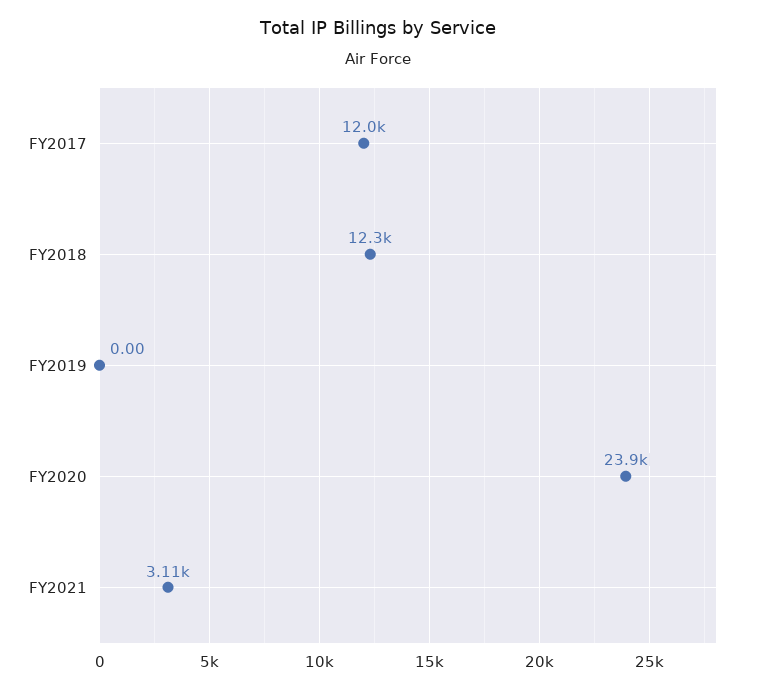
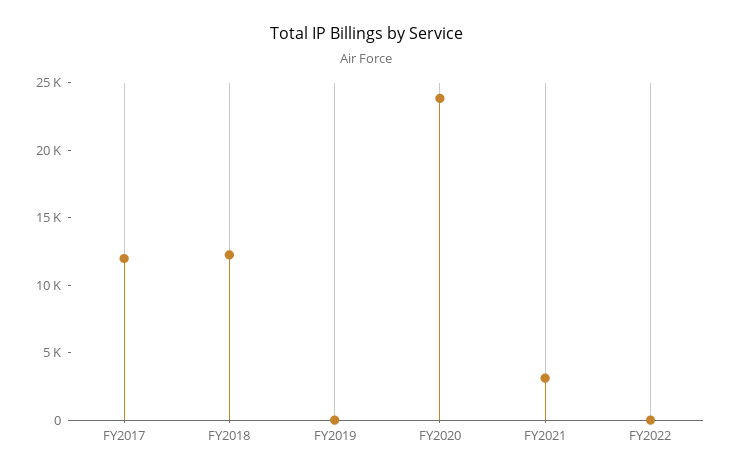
FY2022: none -> 0

